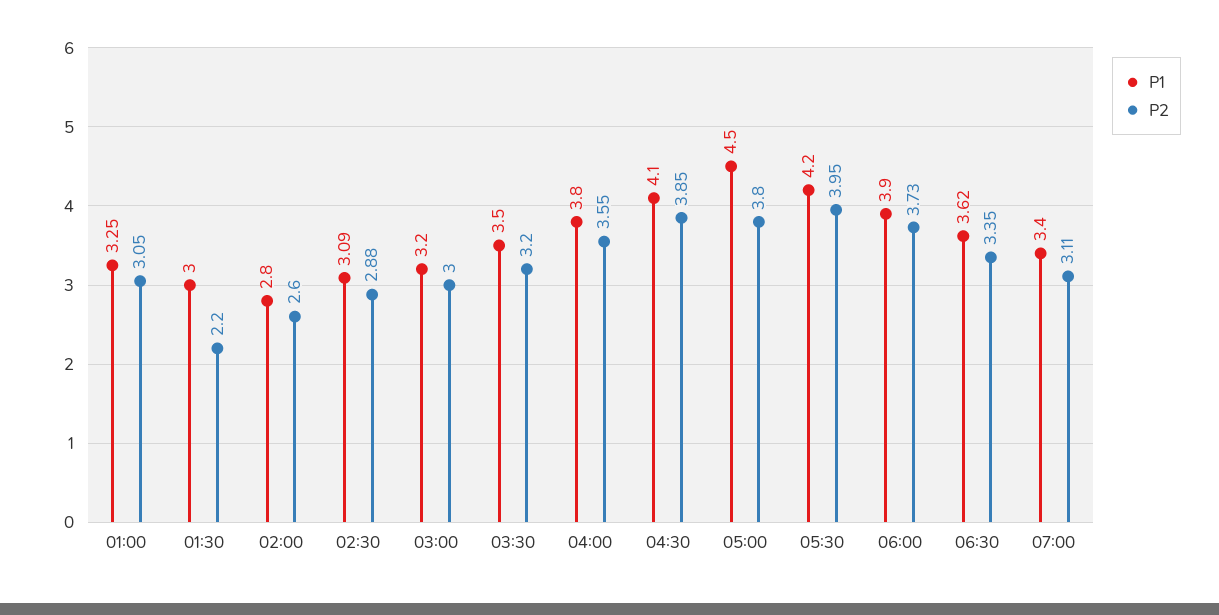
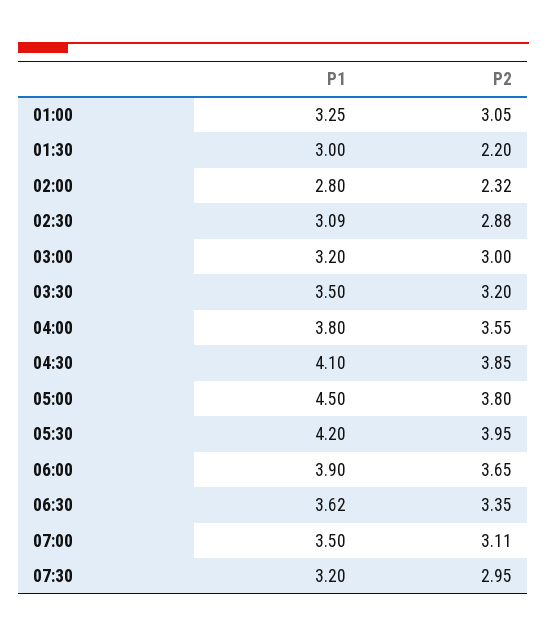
P2, 02:00: 2.6 -> 2.32
P2, 06:00: 3.73 -> 3.65
P1, 07:00: 3.4 -> 3.5
P1, 07:30: none -> 3.2
P2, 07:30: none -> 2.95

